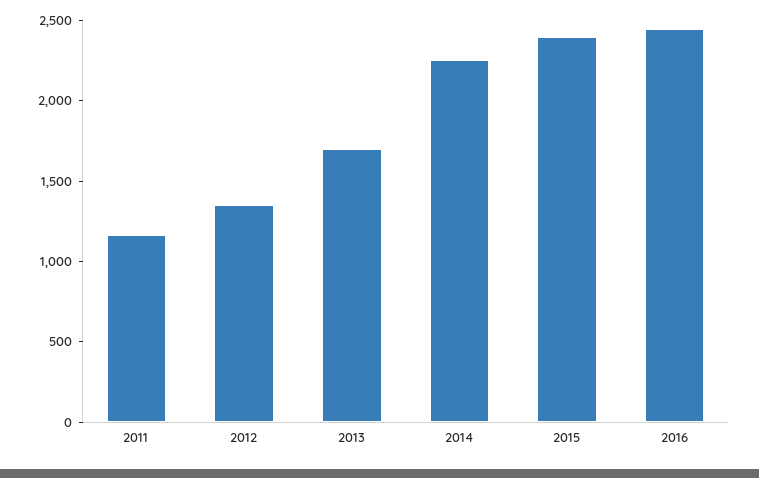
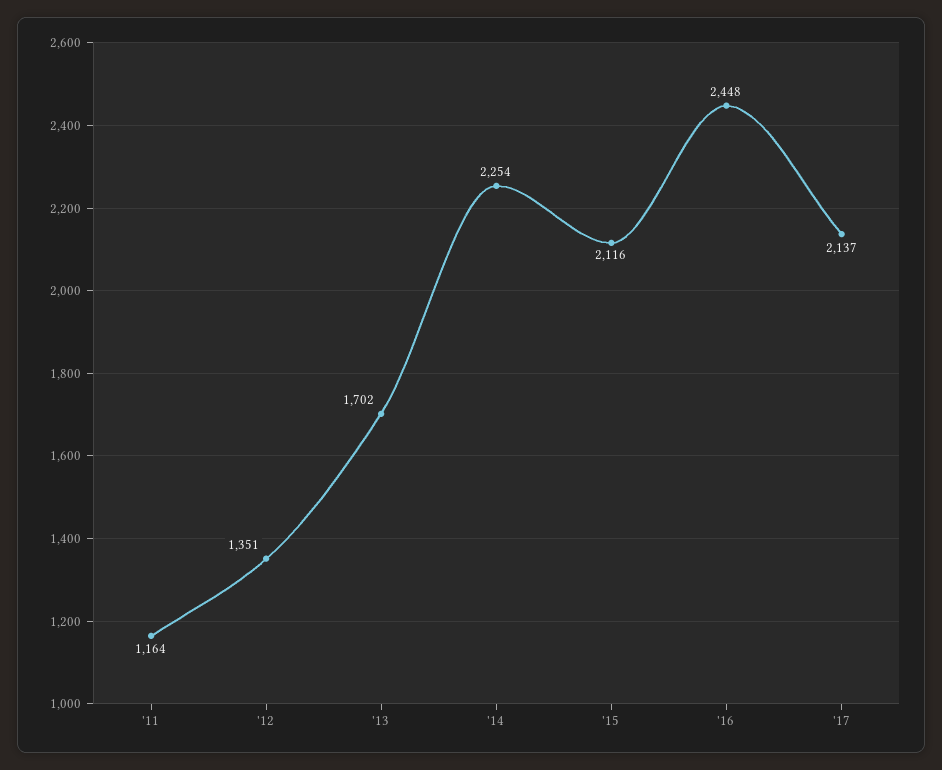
2015: 2400 -> 2116
'17: none -> 2137

